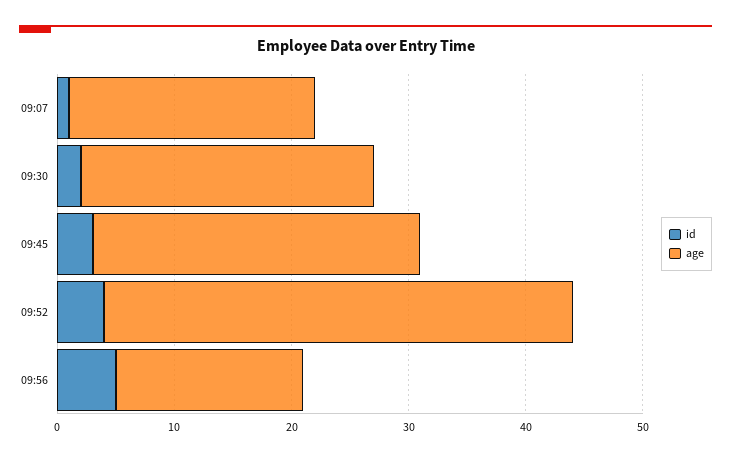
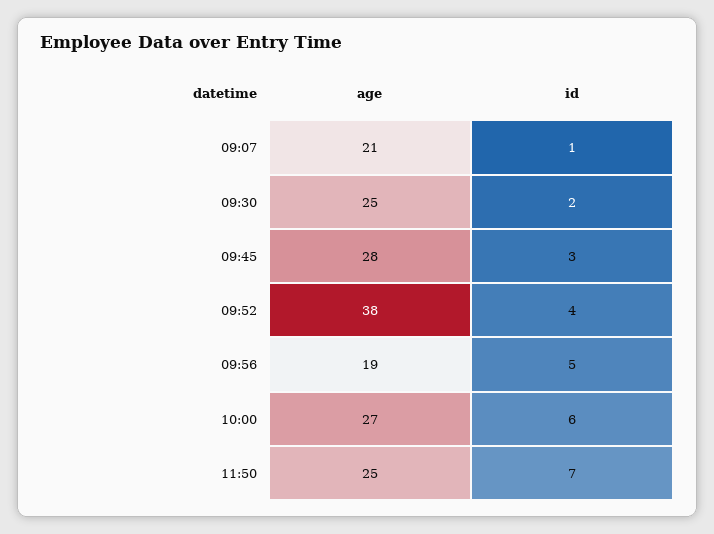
age, 09:52: 40 -> 38
age, 09:56: 16 -> 19
age, 10:00: none -> 27
id, 10:00: none -> 6
age, 11:50: none -> 25
id, 11:50: none -> 7

